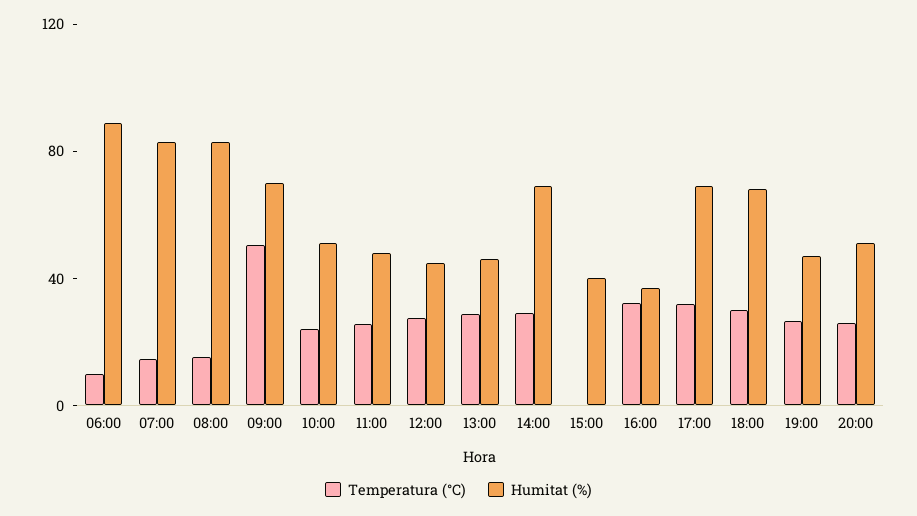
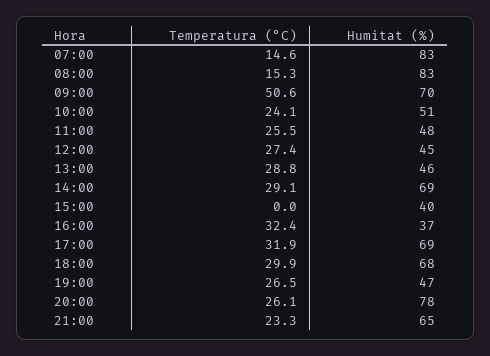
Temperatura (°C), 06:00: 10 -> none
Humitat (%), 06:00: 90 -> none
Humitat (%), 20:00: 50 -> 78
Temperatura (°C), 21:00: none -> 23.3
Humitat (%), 21:00: none -> 65

